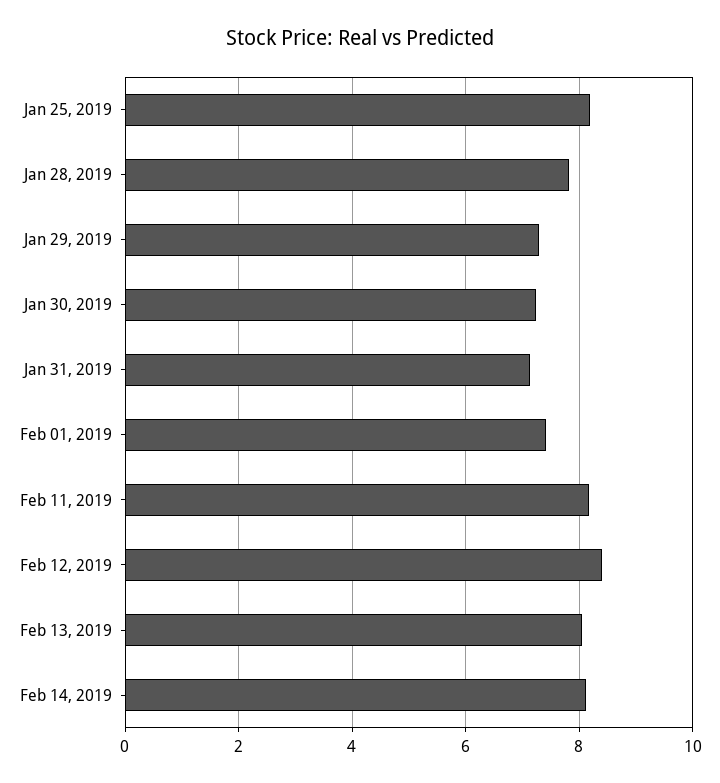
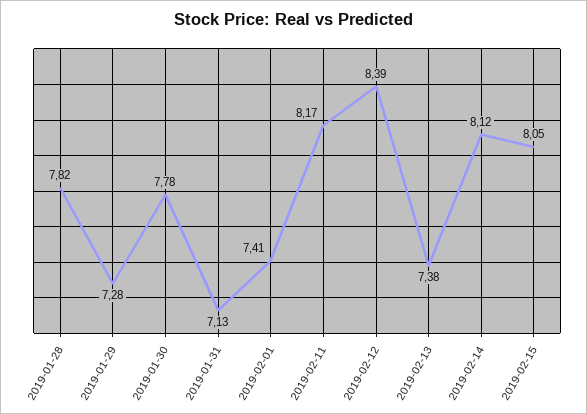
Jan 25, 2019: 8.2 -> none
Jan 30, 2019: 7.2 -> 7.78
Feb 13, 2019: 8 -> 7.38
2019-02-15: none -> 8.05

